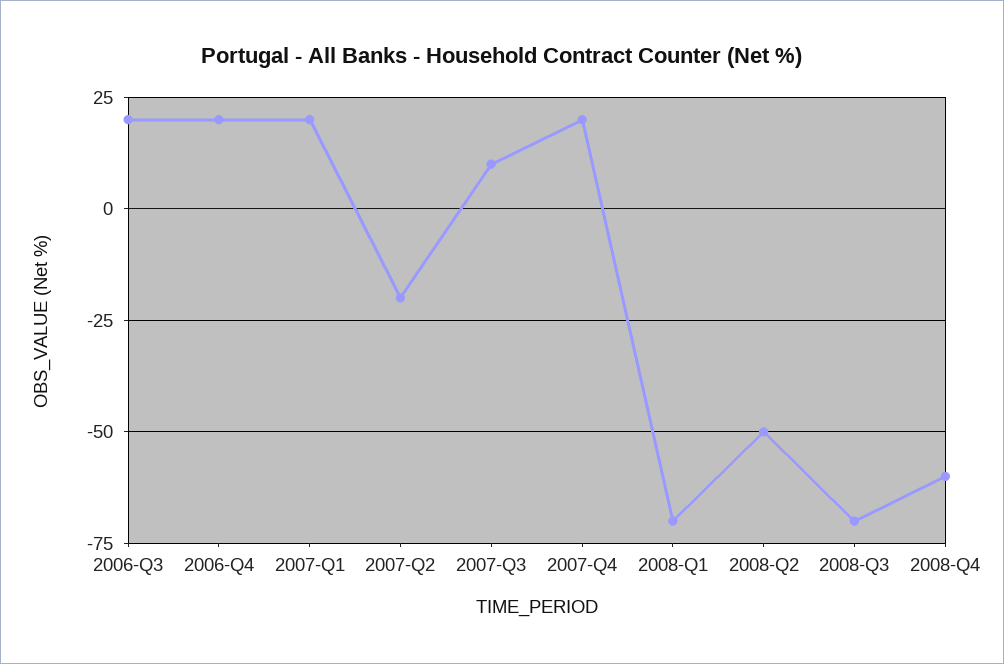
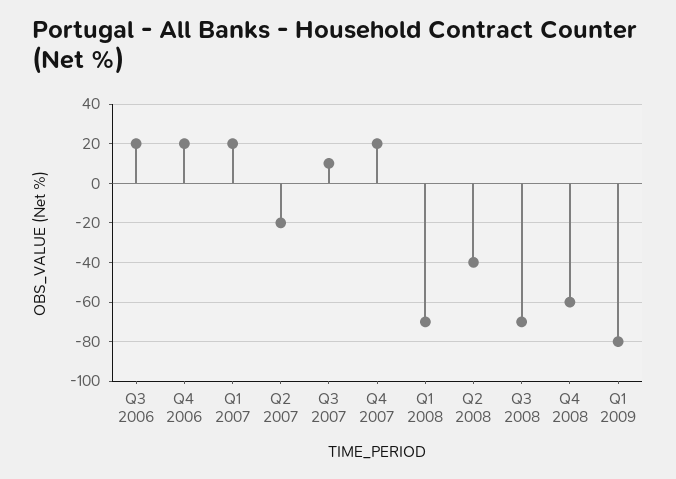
2008-Q2: -50 -> -40
Q1 2009: none -> -80

